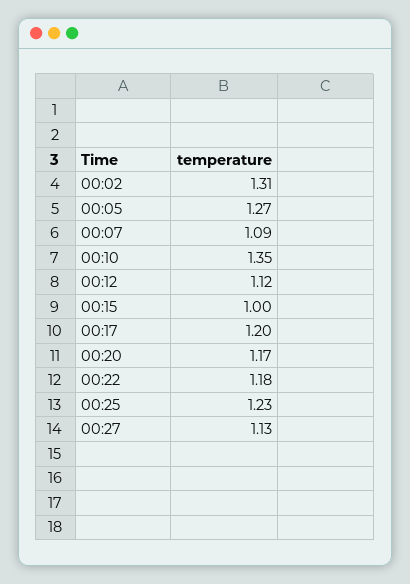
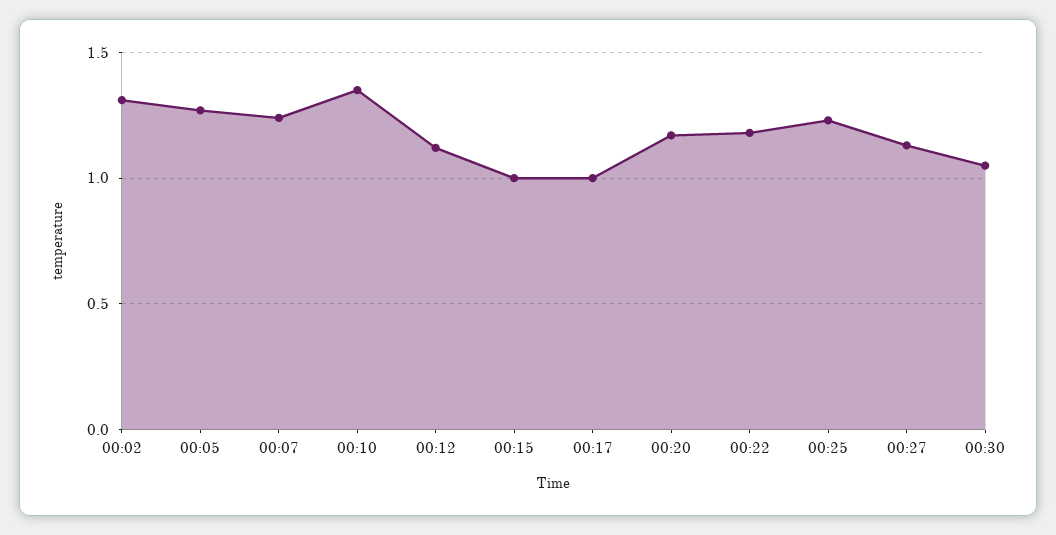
00:07: 1.09 -> 1.25
00:17: 1.2 -> 1
00:30: none -> 1.05

